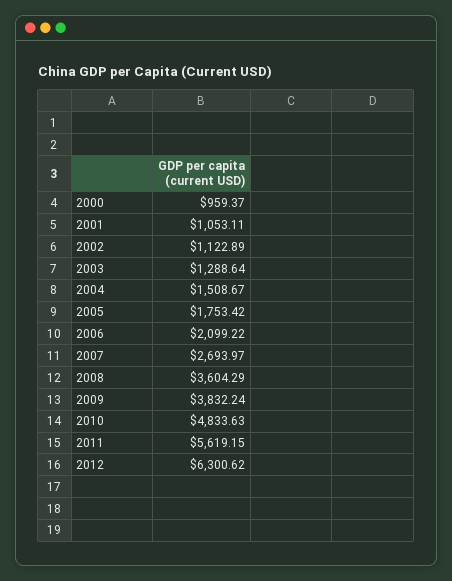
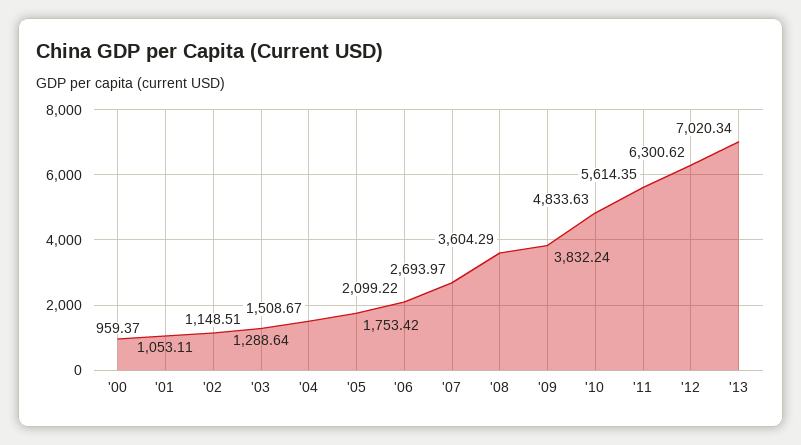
2002: 1122.89 -> 1148.51
2011: 5619.15 -> 5614.35
'13: none -> 7020.34

